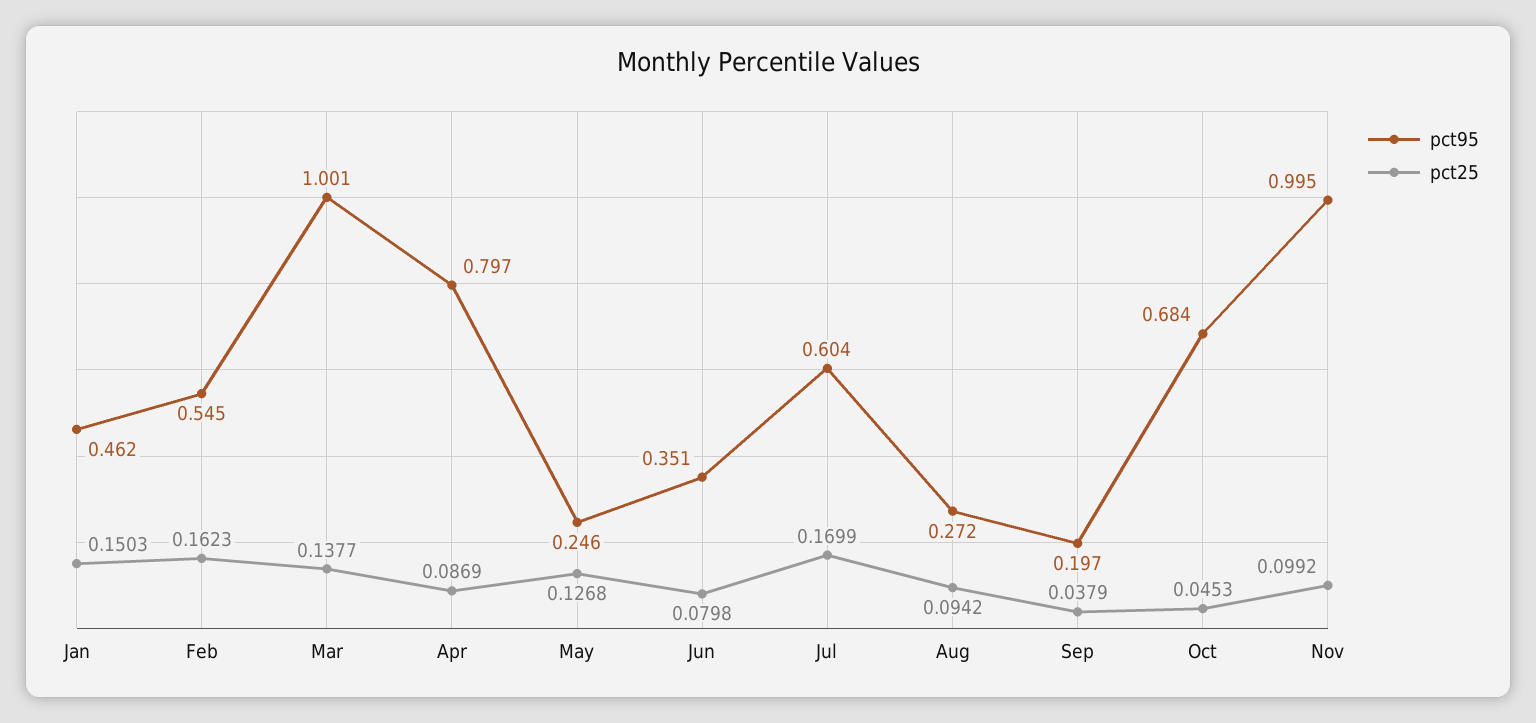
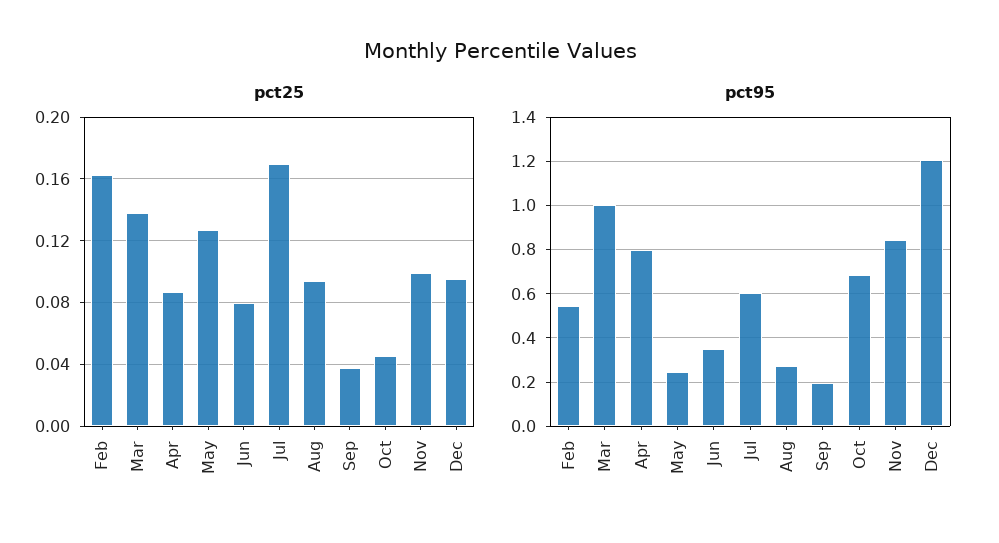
pct95, Jan: 0.462 -> none
pct25, Jan: 0.1503 -> none
pct95, Nov: 0.995 -> 0.85
pct25, Dec: none -> 0.095
pct95, Dec: none -> 1.2

